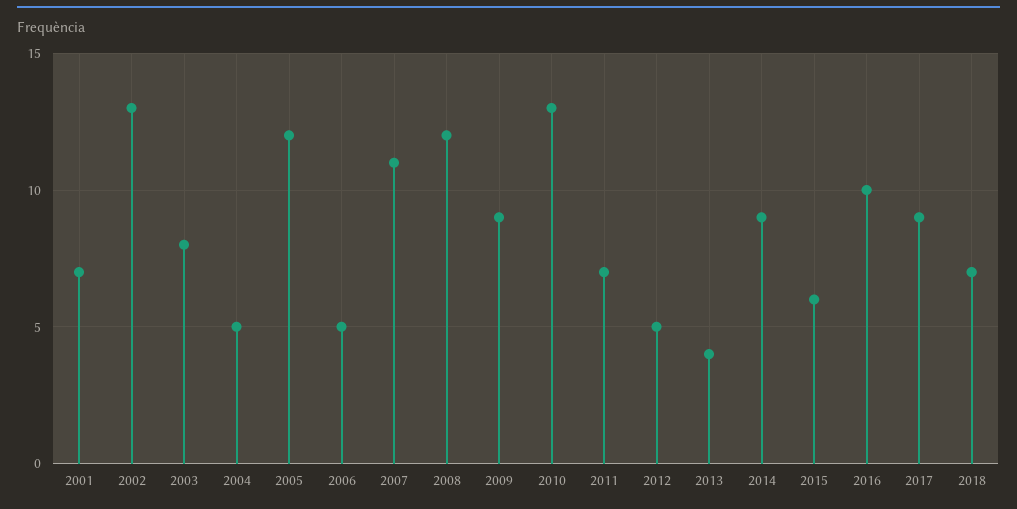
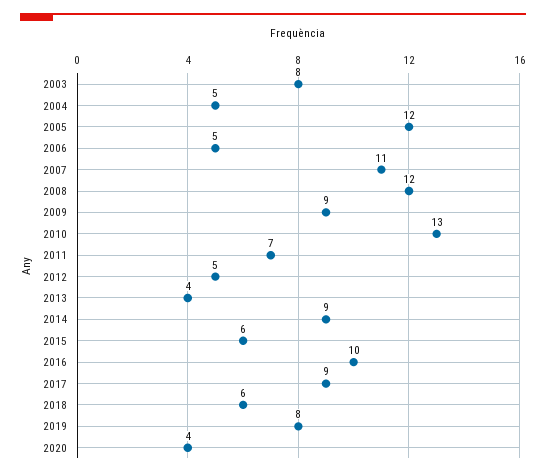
2001: 7 -> none
2002: 13 -> none
2018: 7 -> 6
2019: none -> 8
2020: none -> 4

